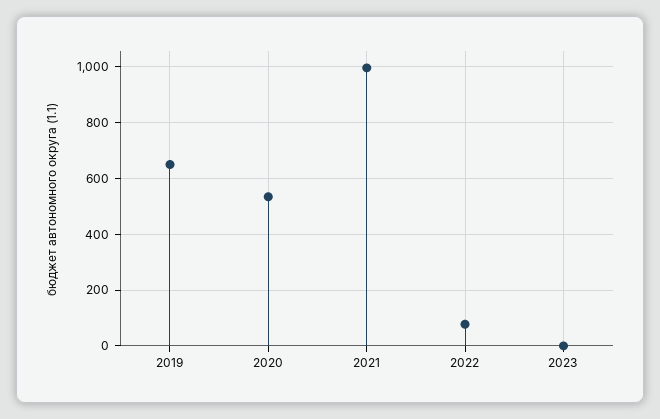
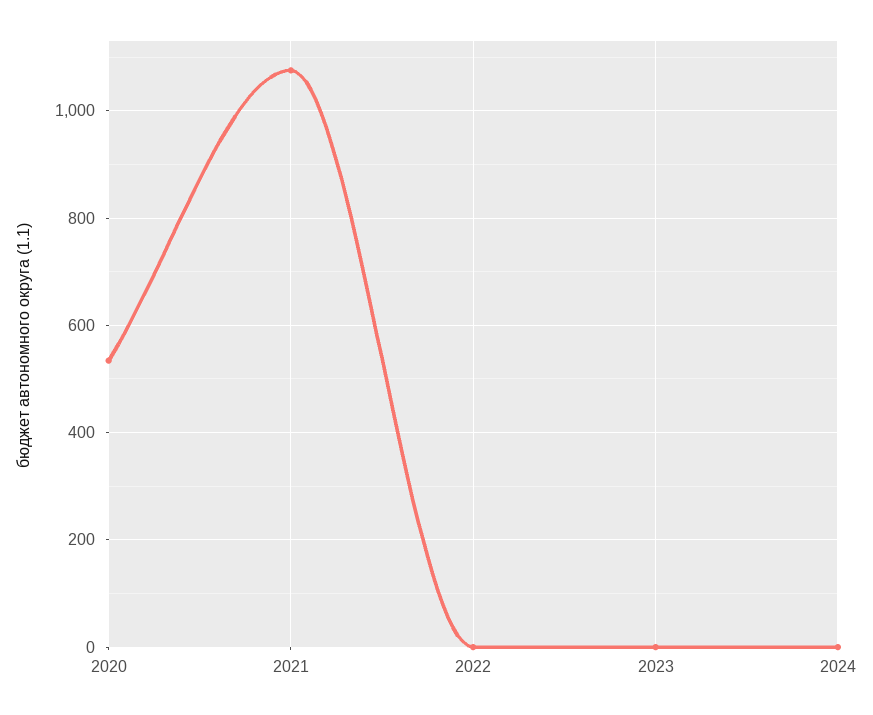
2019: 650 -> none
2021: 1000 -> 1080
2022: 75 -> 0
2024: none -> 0

